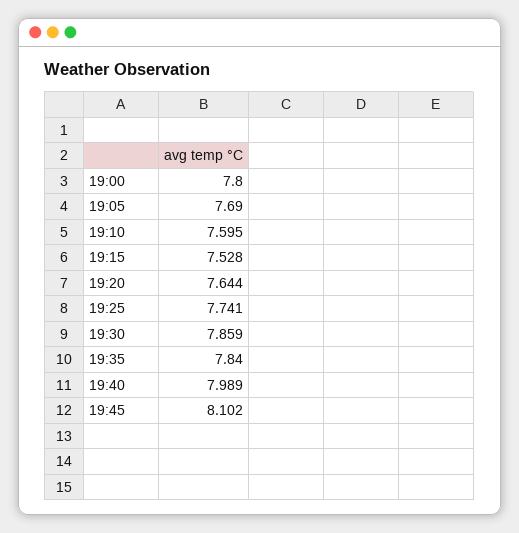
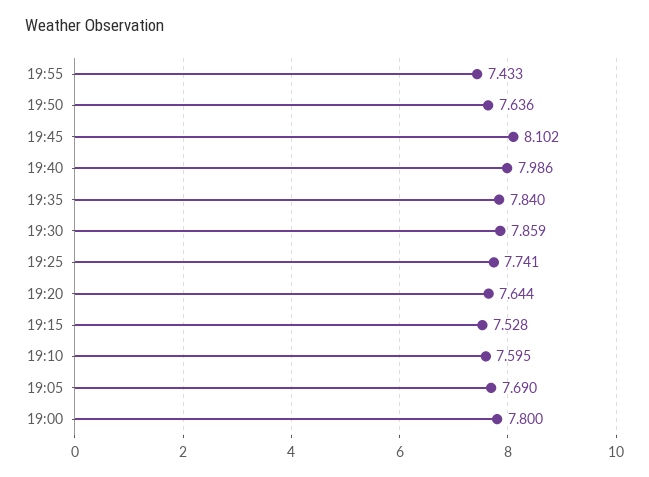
19:40: 7.989 -> 7.986
19:55: none -> 7.433
19:50: none -> 7.636

